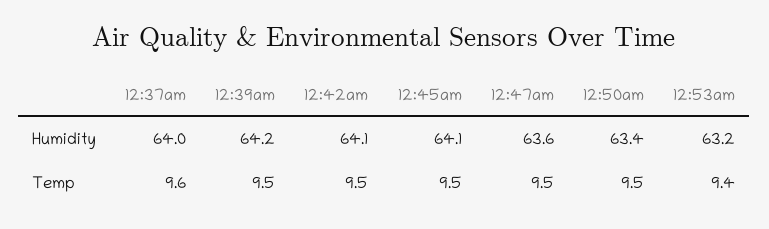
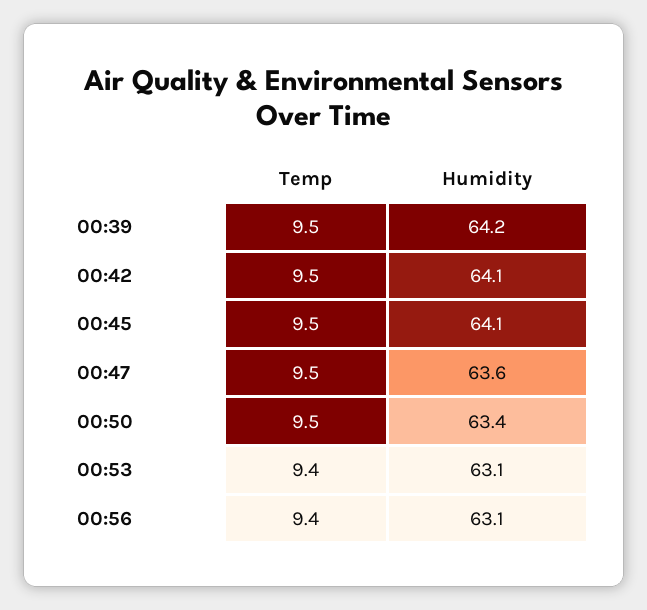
12:37am, Humidity: 64 -> none
12:53am, Humidity: 63.2 -> 63.1
12:37am, Temp: 9.6 -> none
00:56, Temp: none -> 9.4
00:56, Humidity: none -> 63.1

